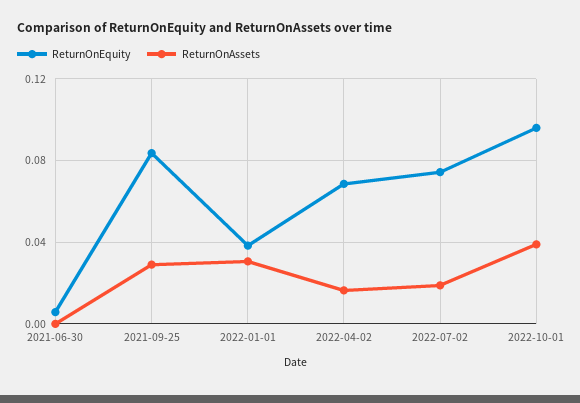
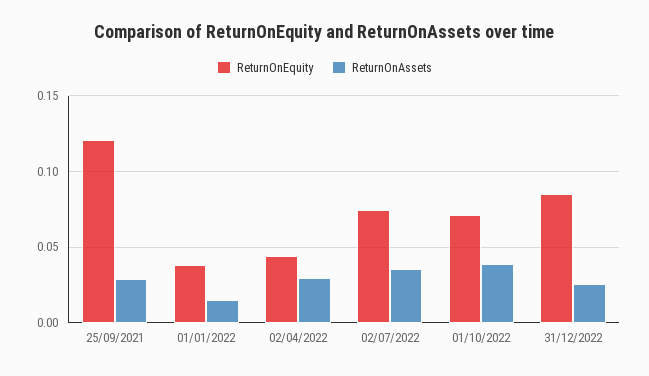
ReturnOnEquity, 2021-06-30: 0.005 -> none
ReturnOnAssets, 2021-06-30: 0 -> none
ReturnOnEquity, 2021-09-25: 0.085 -> 0.12
ReturnOnAssets, 2022-01-01: 0.03 -> 0.015
ReturnOnEquity, 2022-04-02: 0.07 -> 0.045
ReturnOnAssets, 2022-04-02: 0.015 -> 0.03
ReturnOnAssets, 2022-07-02: 0.02 -> 0.035
ReturnOnEquity, 2022-10-01: 0.095 -> 0.07
ReturnOnEquity, 31/12/2022: none -> 0.085
ReturnOnAssets, 31/12/2022: none -> 0.025

